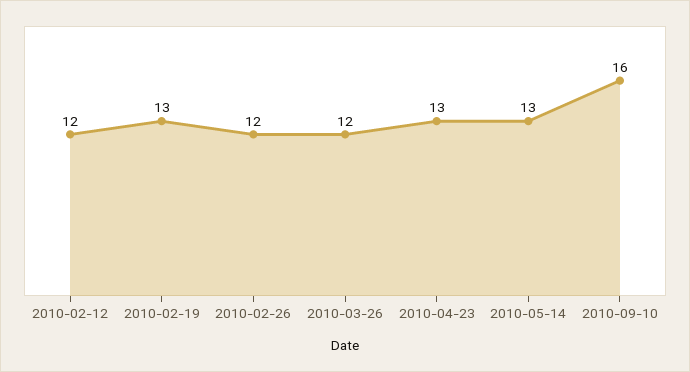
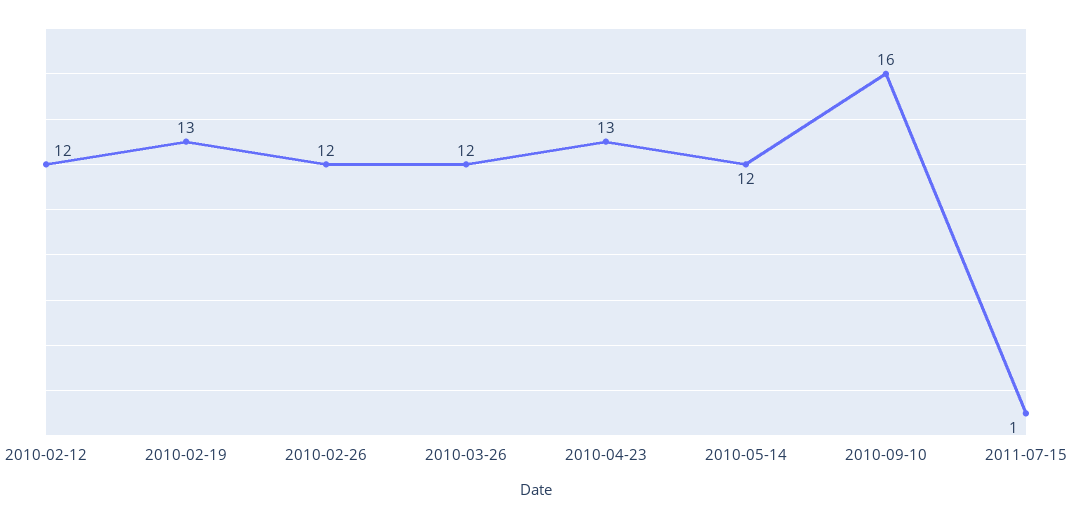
2010-05-14: 13 -> 12
2011-07-15: none -> 1

